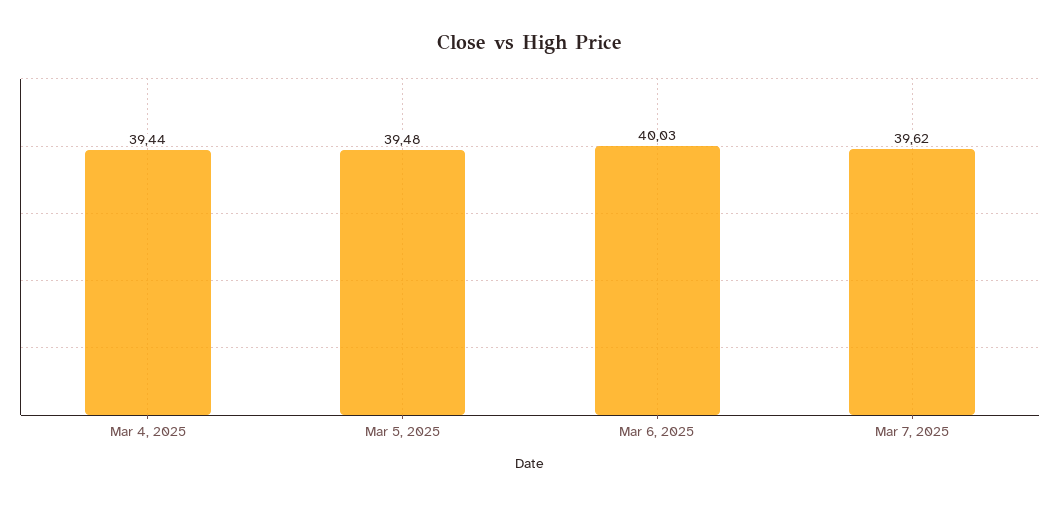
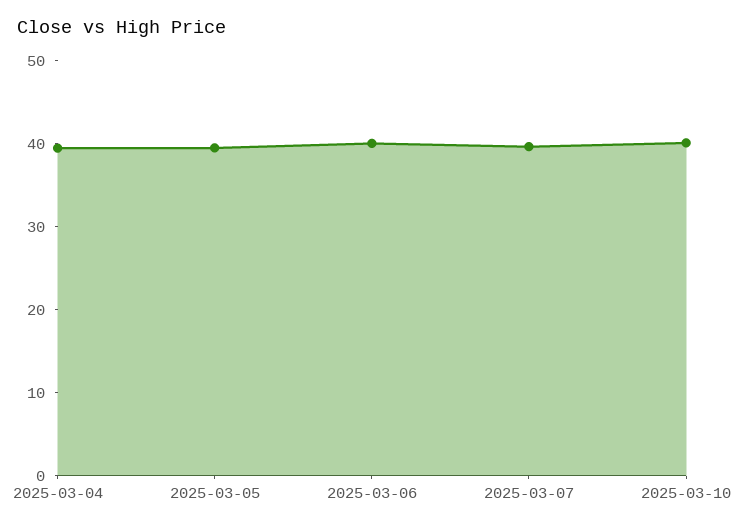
2025-03-10: none -> 40

